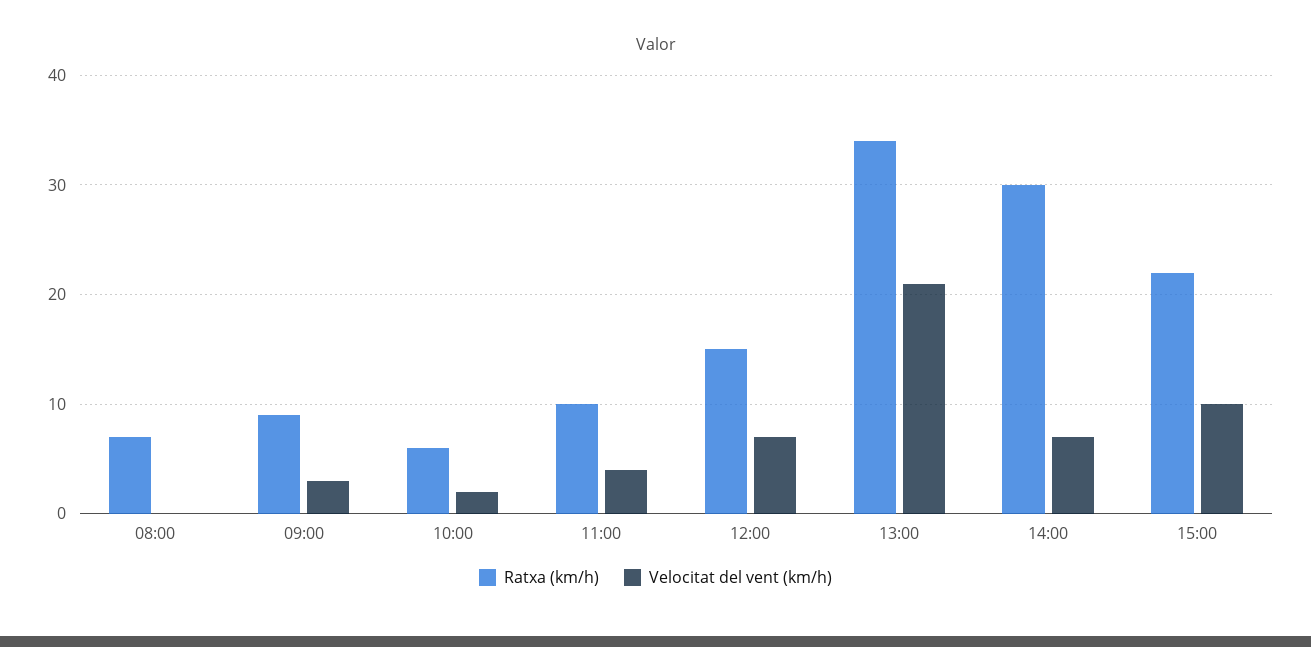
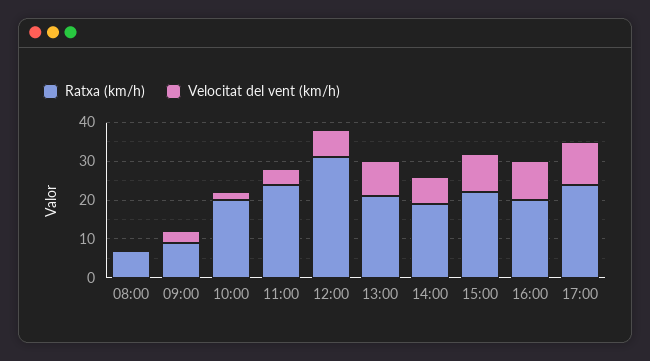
Ratxa (km/h), 10:00: 6 -> 20
Ratxa (km/h), 11:00: 10 -> 25
Ratxa (km/h), 12:00: 15 -> 30
Ratxa (km/h), 13:00: 34 -> 20
Velocitat del vent (km/h), 13:00: 21 -> 10
Ratxa (km/h), 14:00: 30 -> 20
Ratxa (km/h), 16:00: none -> 20
Velocitat del vent (km/h), 16:00: none -> 10
Ratxa (km/h), 17:00: none -> 25
Velocitat del vent (km/h), 17:00: none -> 10

